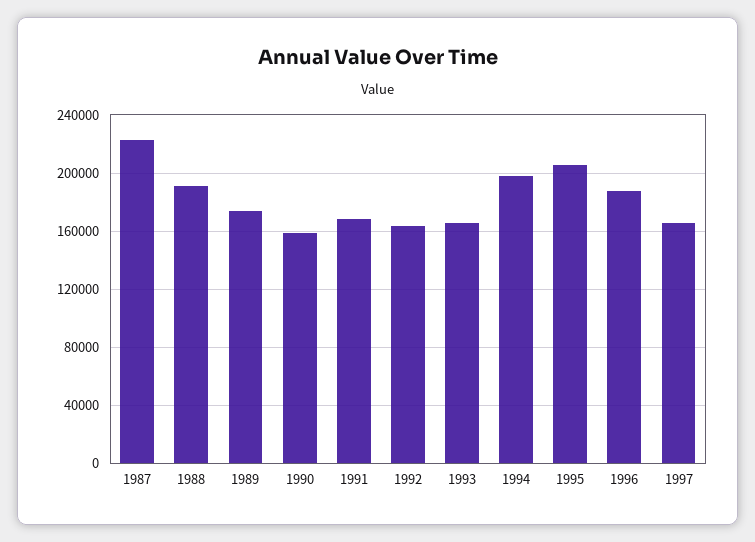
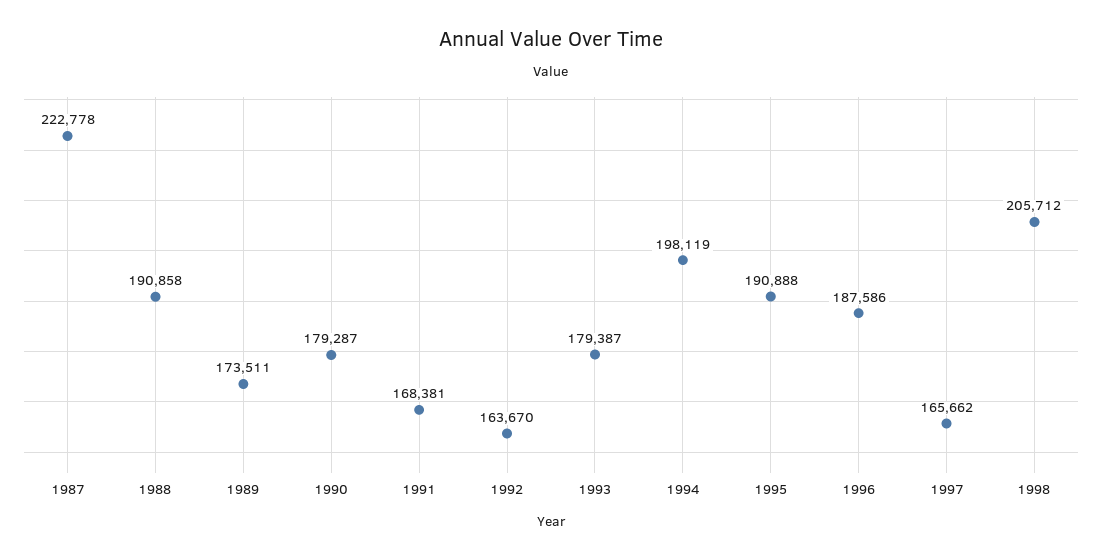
1990: 160000 -> 179287
1993: 165000 -> 179387
1995: 205000 -> 190888
1998: none -> 205712

